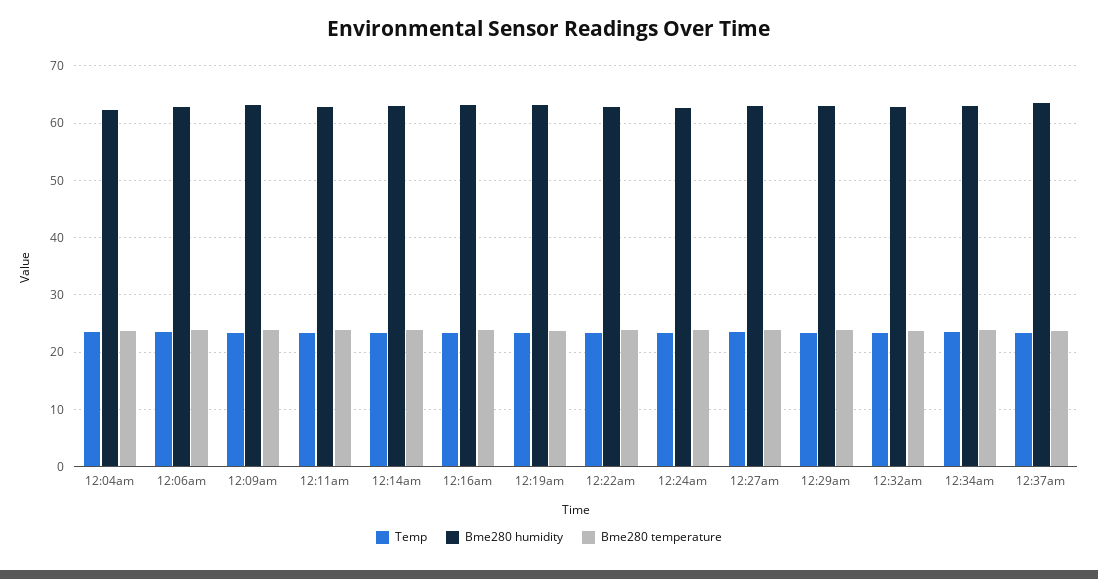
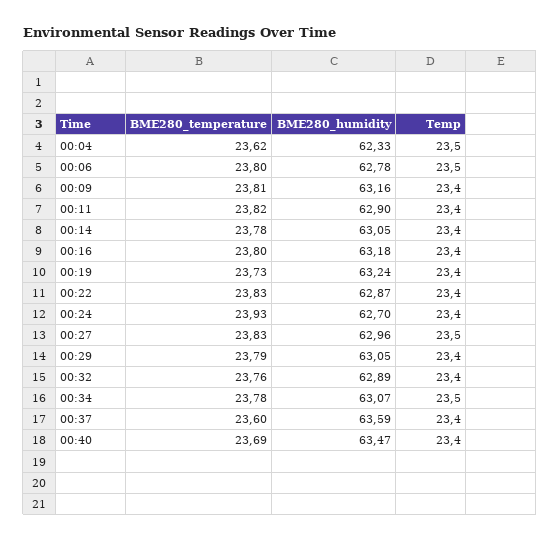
Bme280 temperature, 00:40: none -> 23.69
Bme280 humidity, 00:40: none -> 63.47
Temp, 00:40: none -> 23.4

